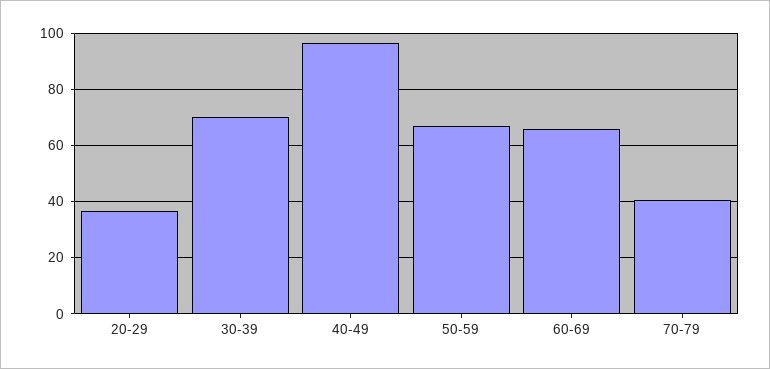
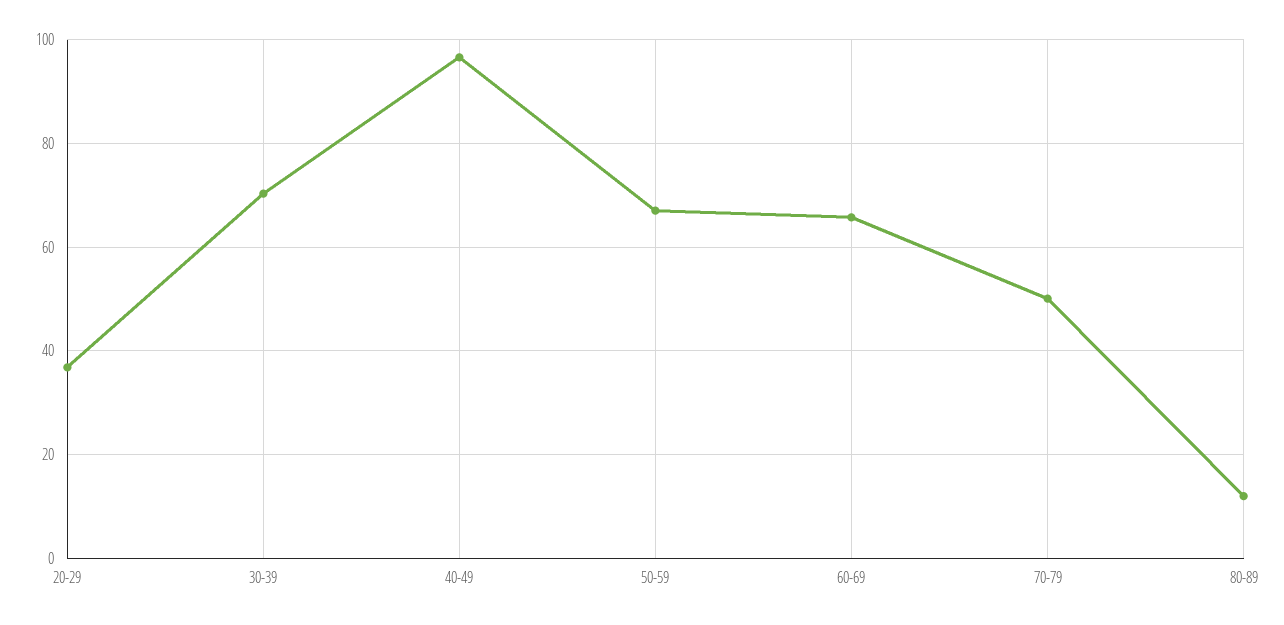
70-79: 40 -> 50
80-89: none -> 12

